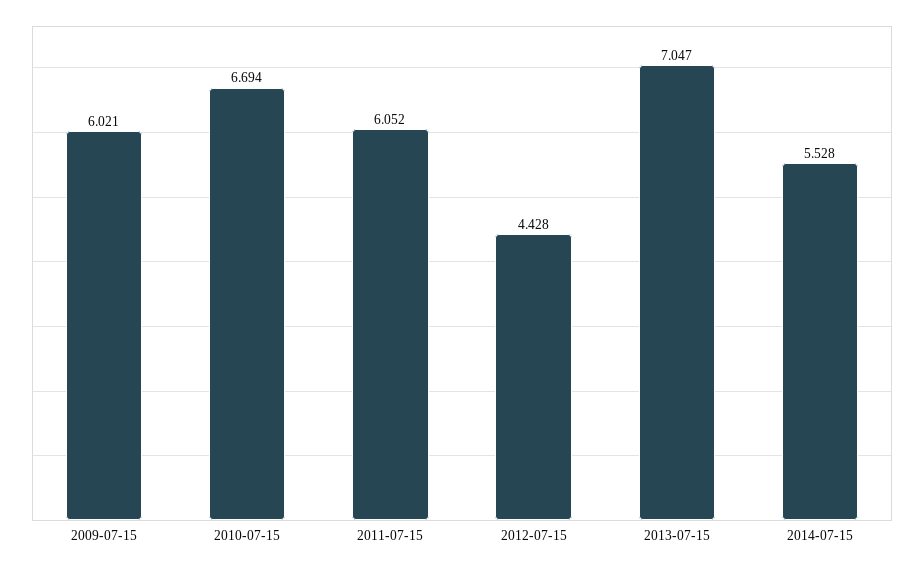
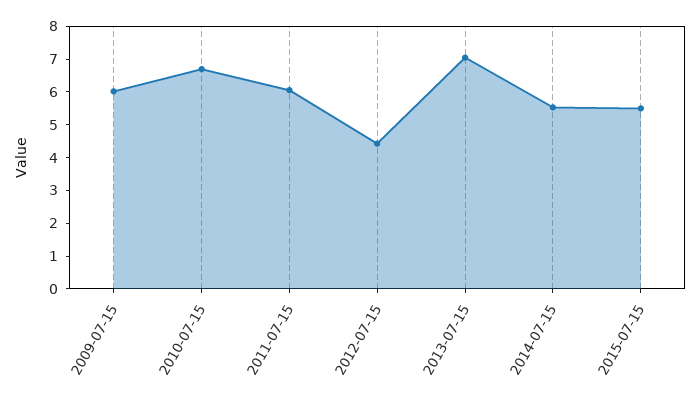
2015-07-15: none -> 5.5

